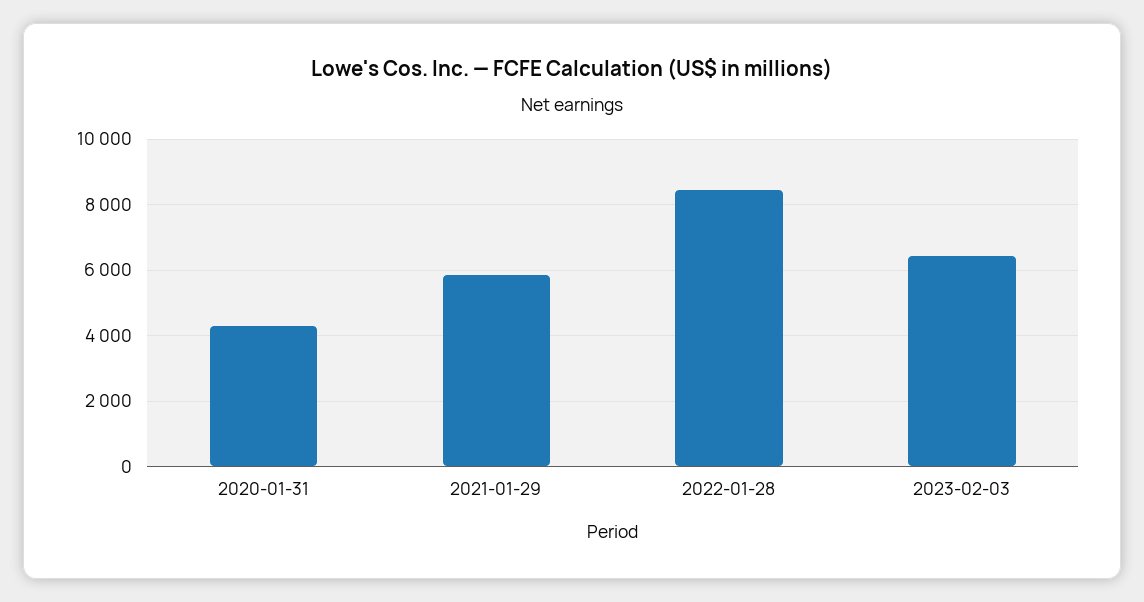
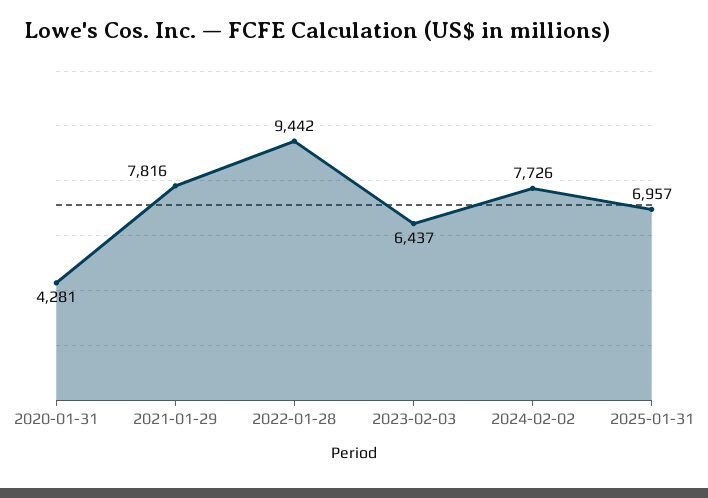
2021-01-29: 5800 -> 7816
2022-01-28: 8400 -> 9442
2024-02-02: none -> 7726
2025-01-31: none -> 6957

